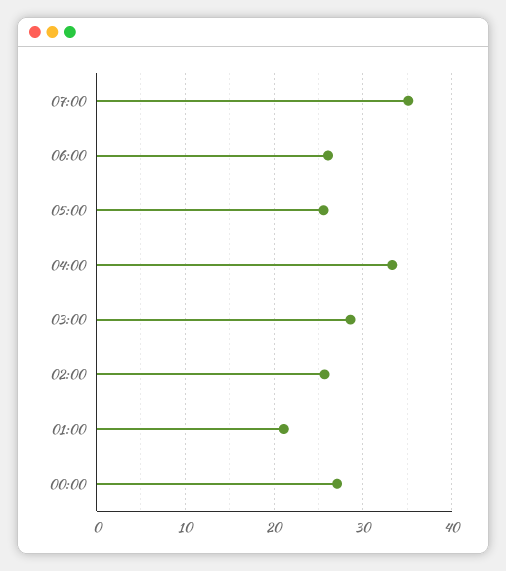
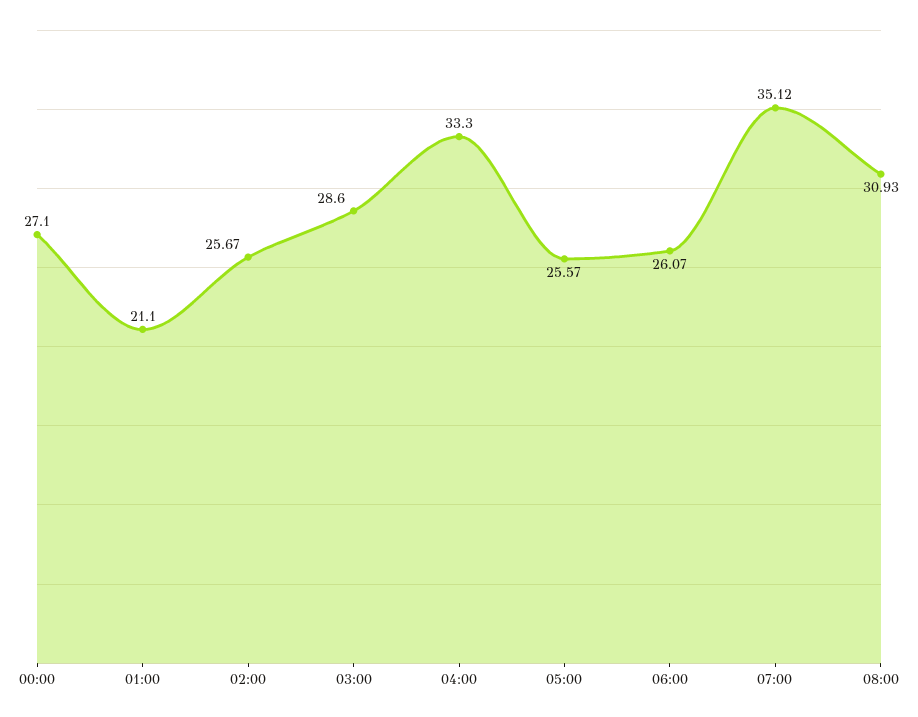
08:00: none -> 30.93

